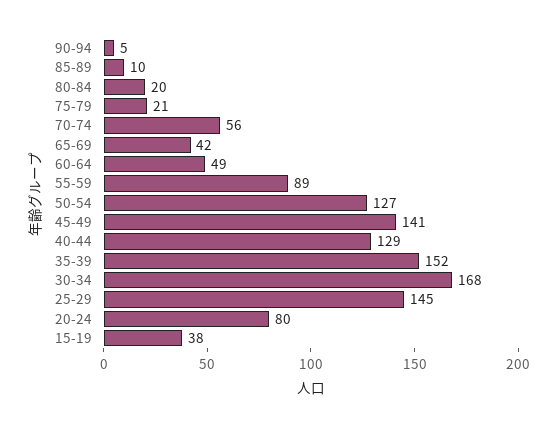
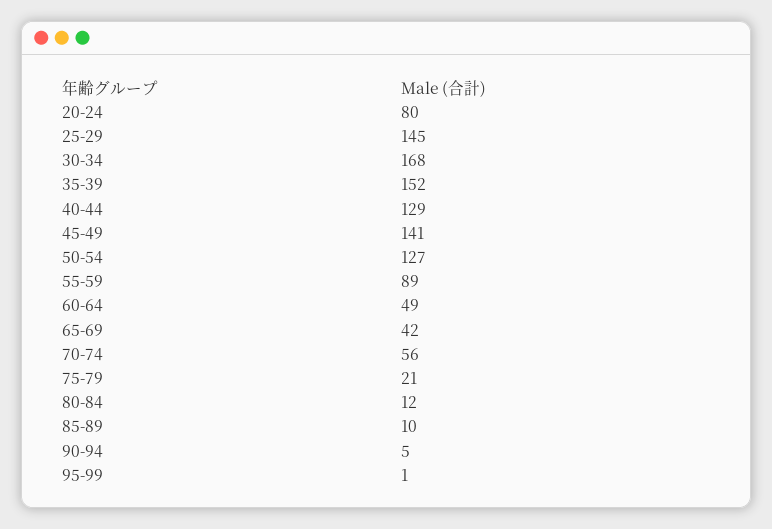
80-84: 20 -> 12
15-19: 38 -> none
95-99: none -> 1

